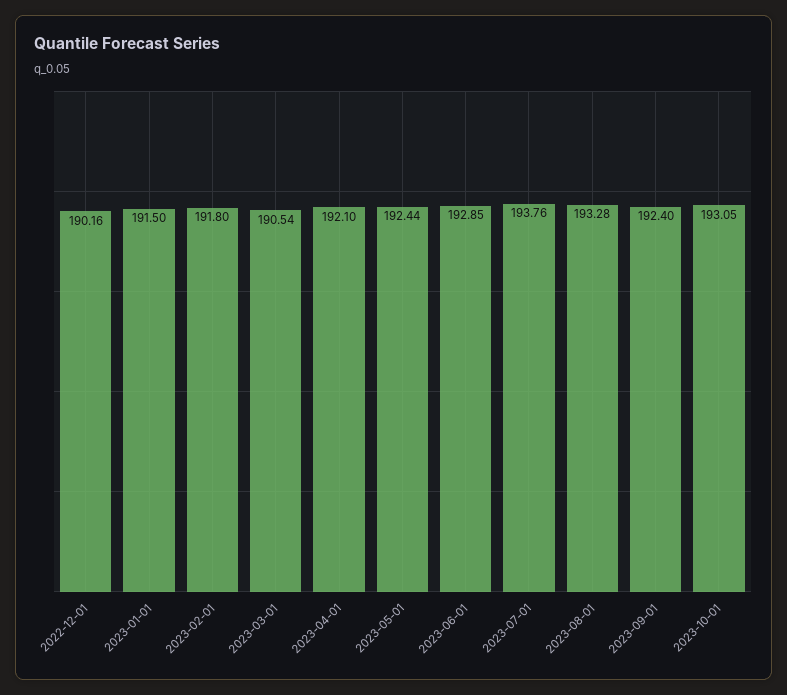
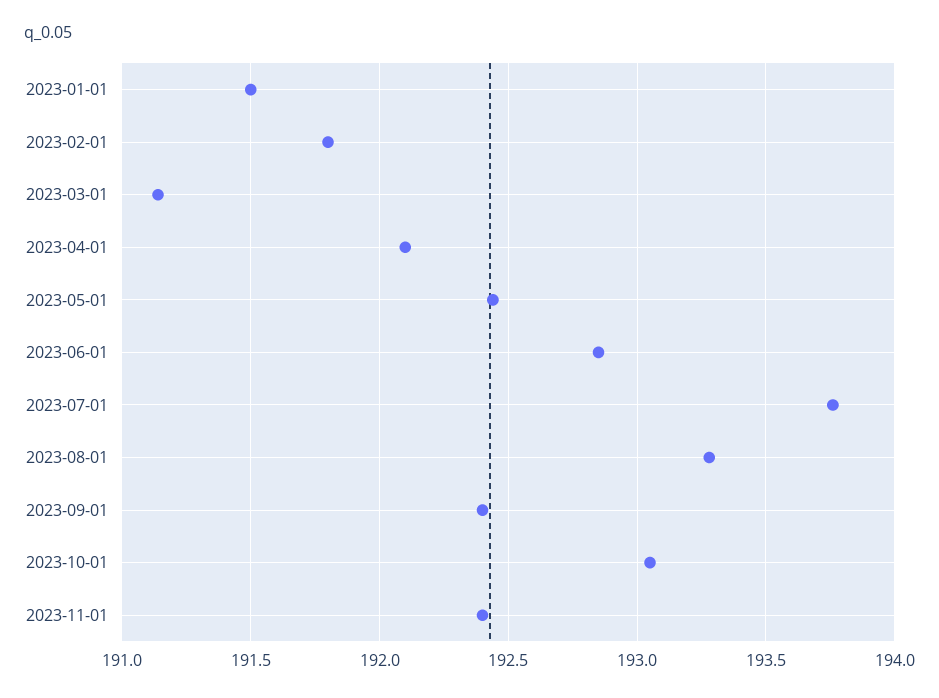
2022-12-01: 190.16 -> none
2023-03-01: 190.54 -> 191.15
2023-11-01: none -> 192.4

